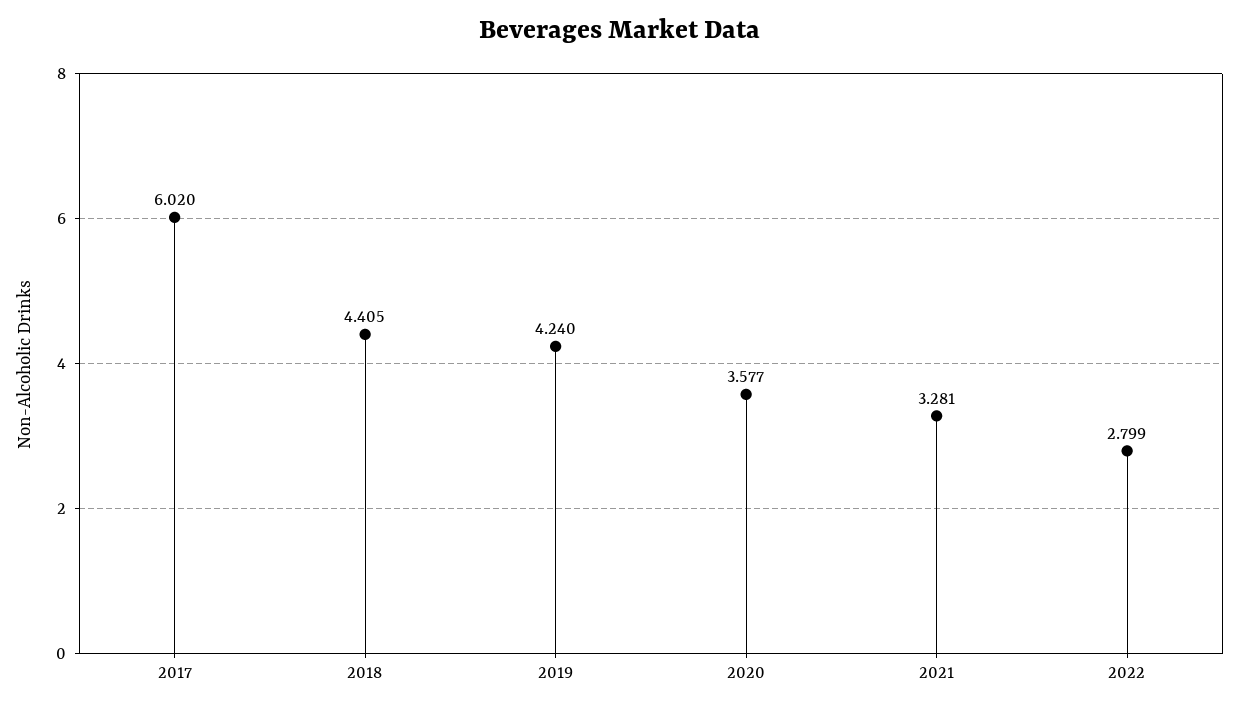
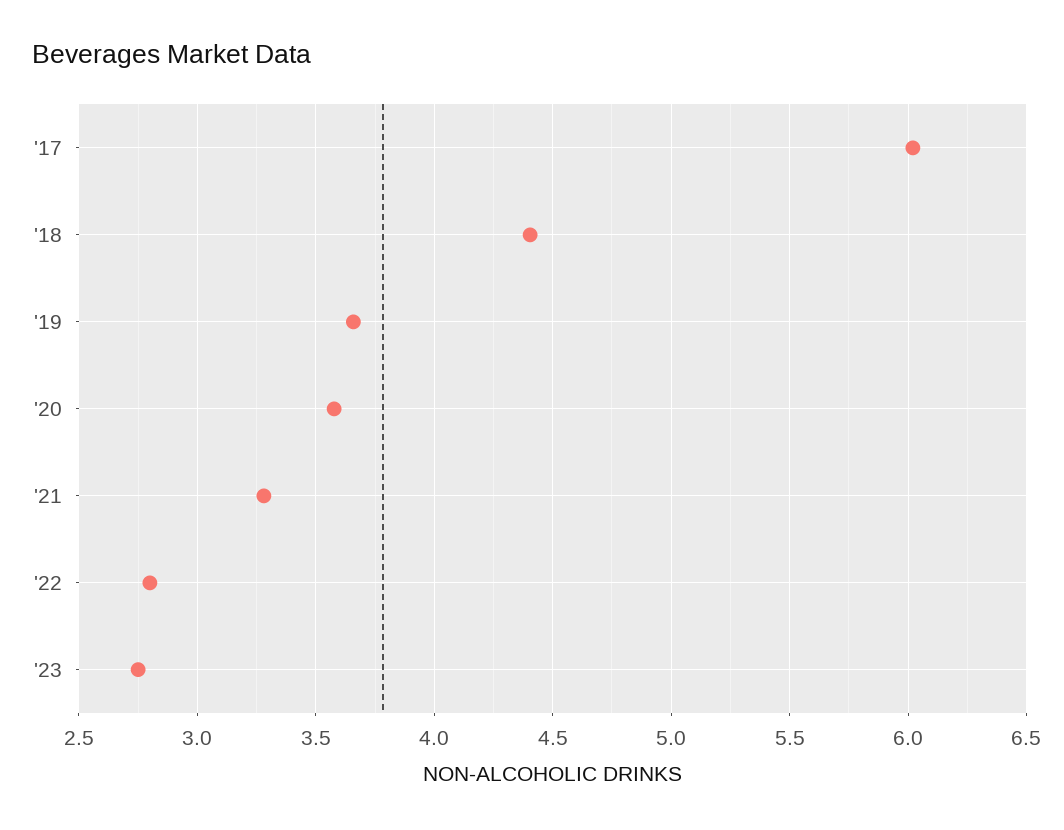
2019: 4.24 -> 3.65
'23: none -> 2.75

